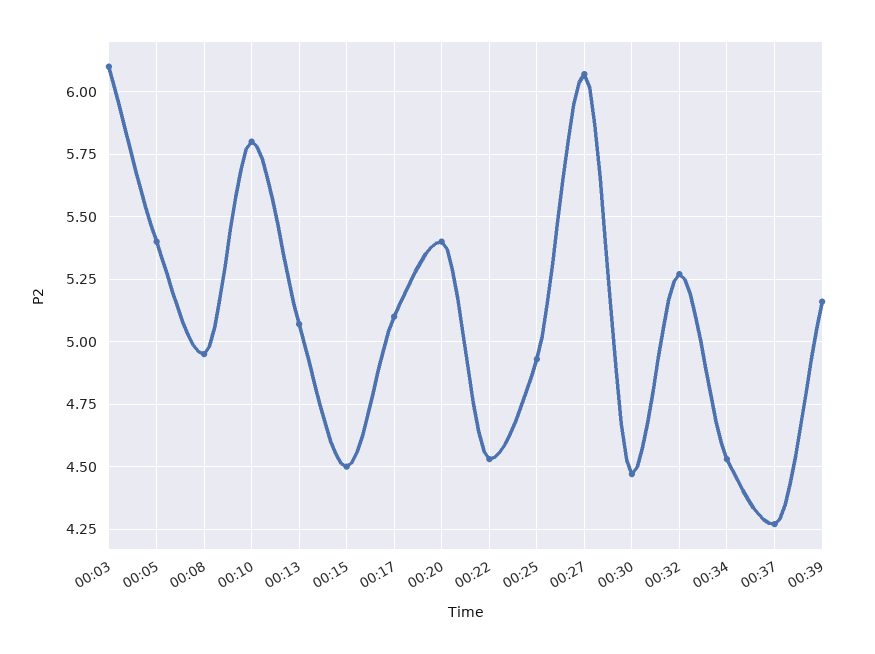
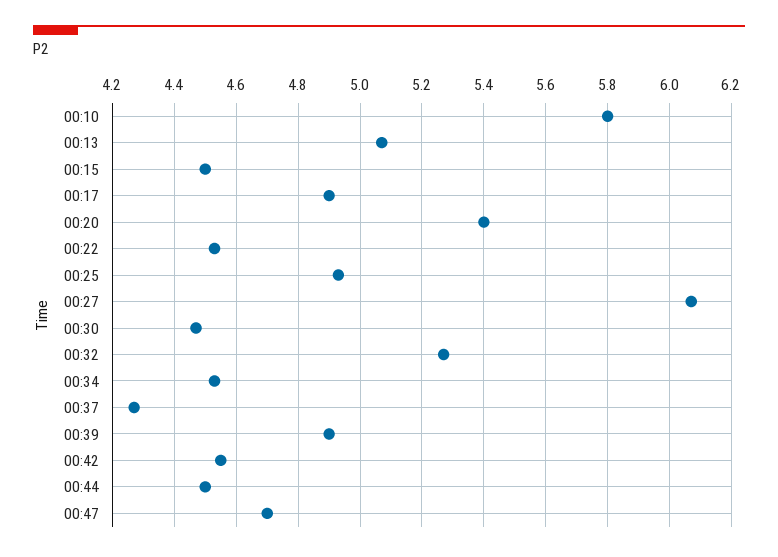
00:03: 6.1 -> none
00:05: 5.4 -> none
00:08: 4.95 -> none
00:17: 5.1 -> 4.9
00:39: 5.15 -> 4.9
00:42: none -> 4.55
00:44: none -> 4.5
00:47: none -> 4.7

